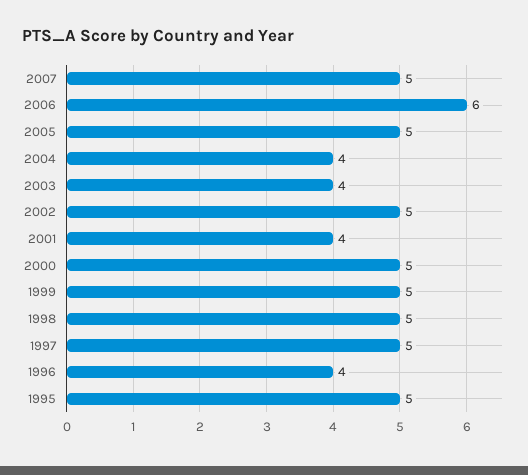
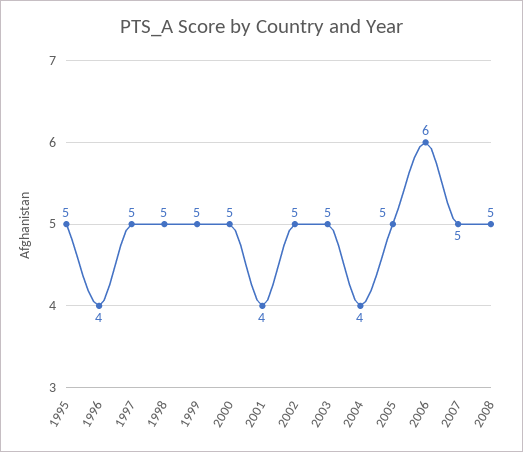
2003: 4 -> 5
2008: none -> 5

